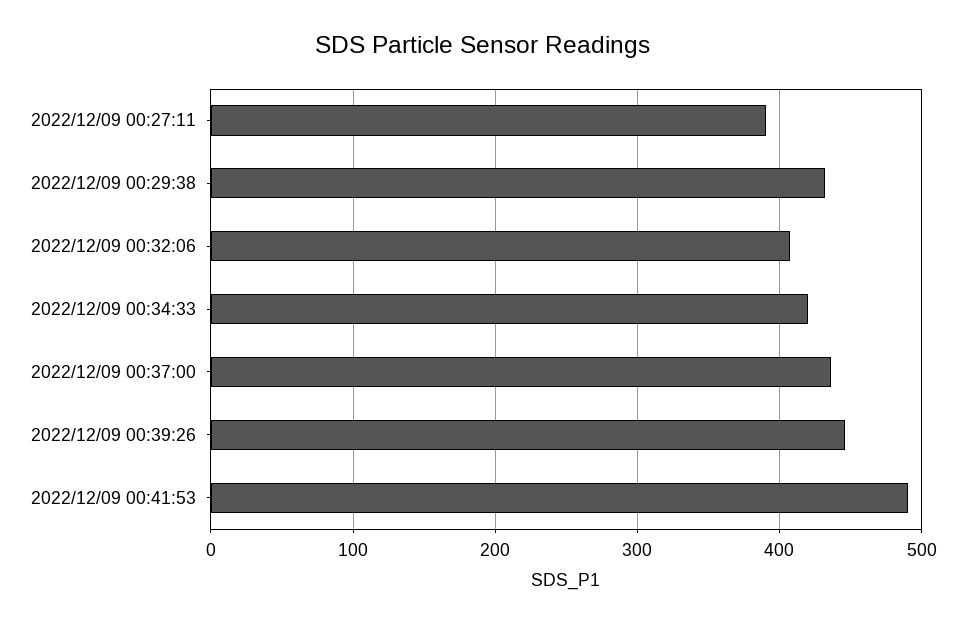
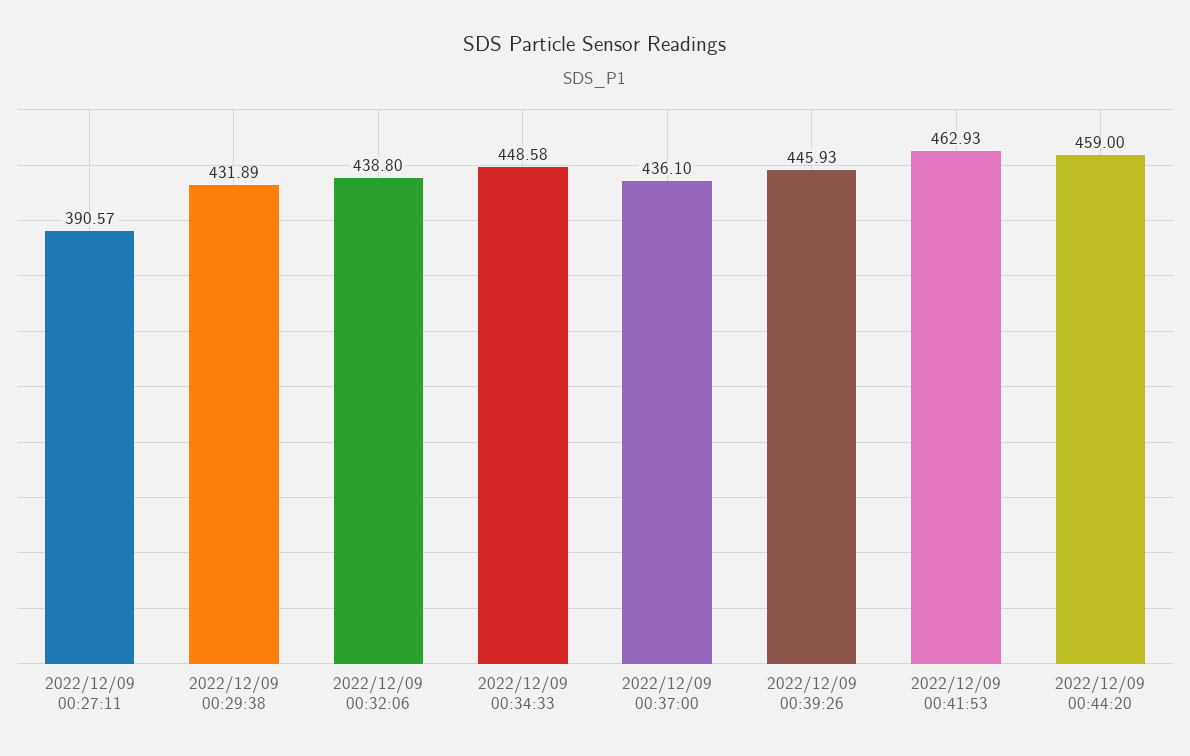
2022/12/09 00:32:06: 410 -> 438.8
2022/12/09 00:34:33: 420 -> 448.58
2022/12/09 00:41:53: 490 -> 462.93
2022/12/09 00:44:20: none -> 459

